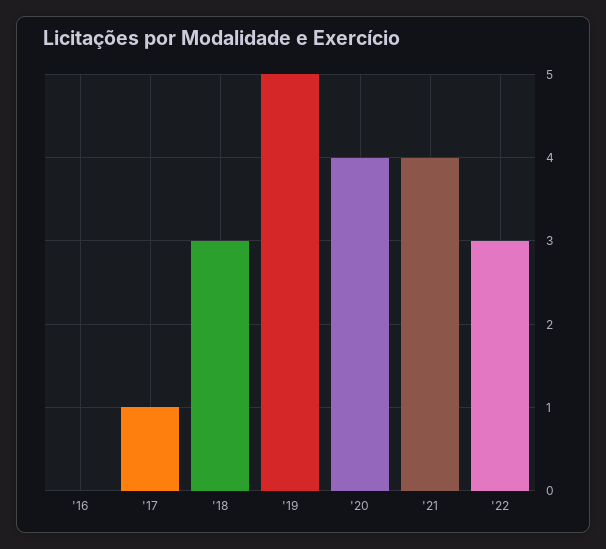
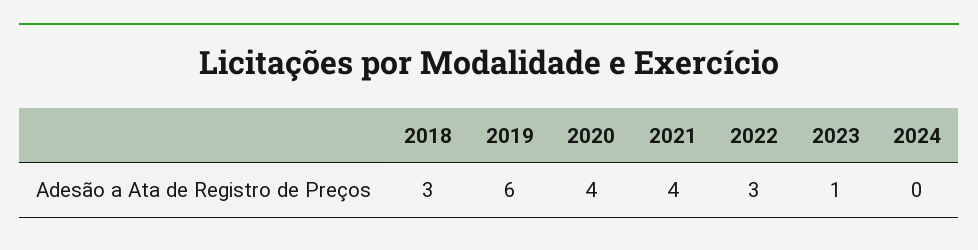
'16: 0 -> none
'17: 1 -> none
'19: 5 -> 6
2023: none -> 1
2024: none -> 0

